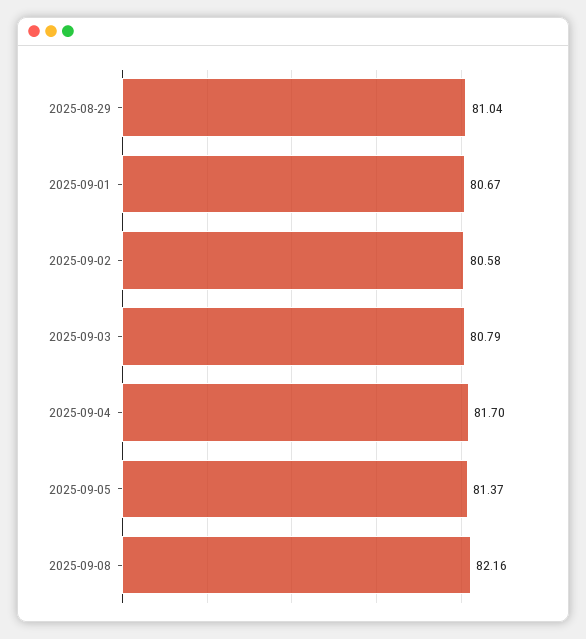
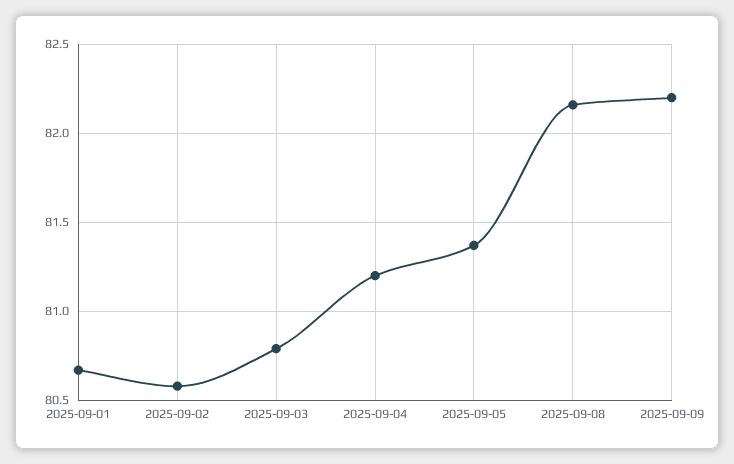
2025-08-29: 81.04 -> none
2025-09-04: 81.7 -> 81.2
2025-09-09: none -> 82.2

